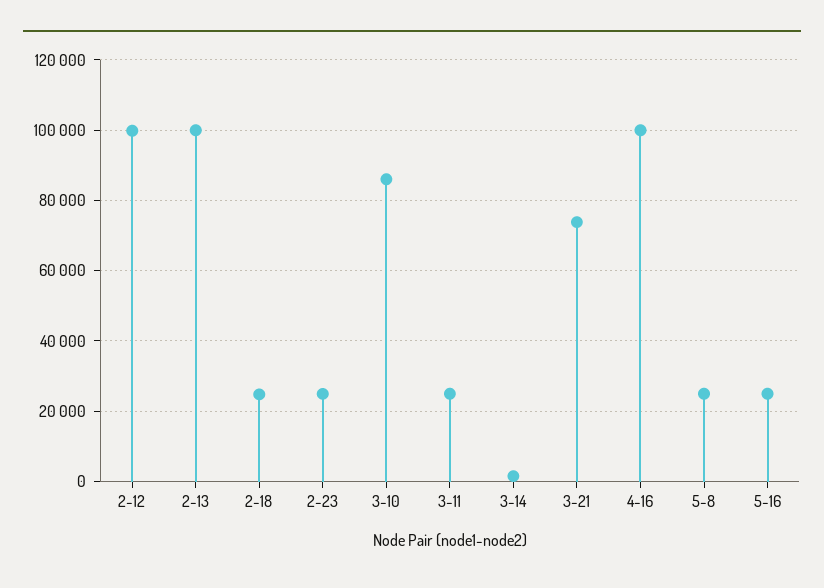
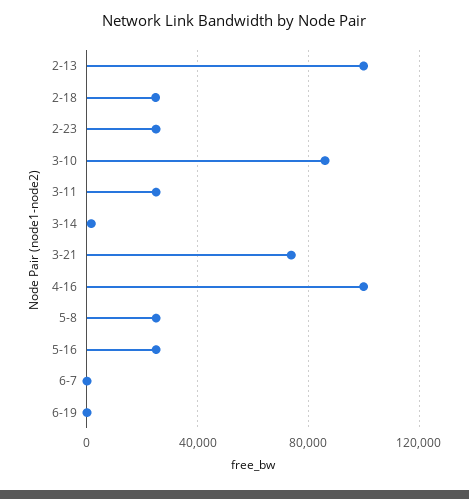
2-12: 100000 -> none
6-7: none -> 0
6-19: none -> 0

